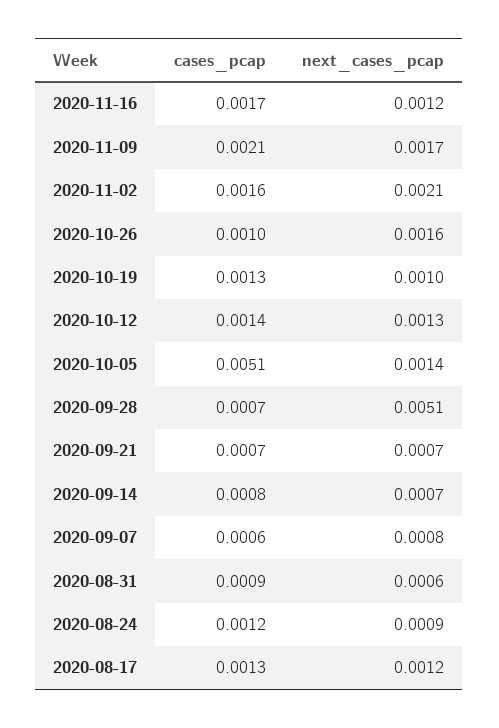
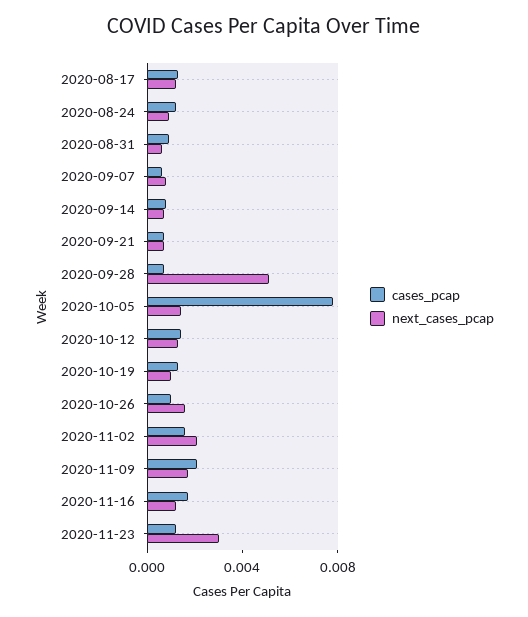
cases_pcap, 2020-10-05: 0.0051 -> 0.008
cases_pcap, 2020-11-23: none -> 0.001
next_cases_pcap, 2020-11-23: none -> 0.003

